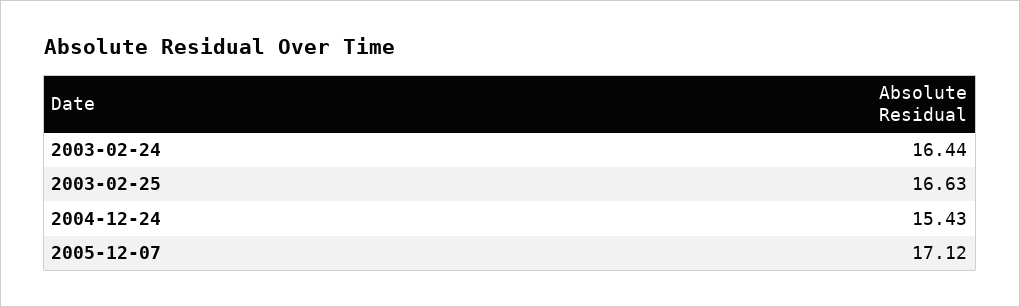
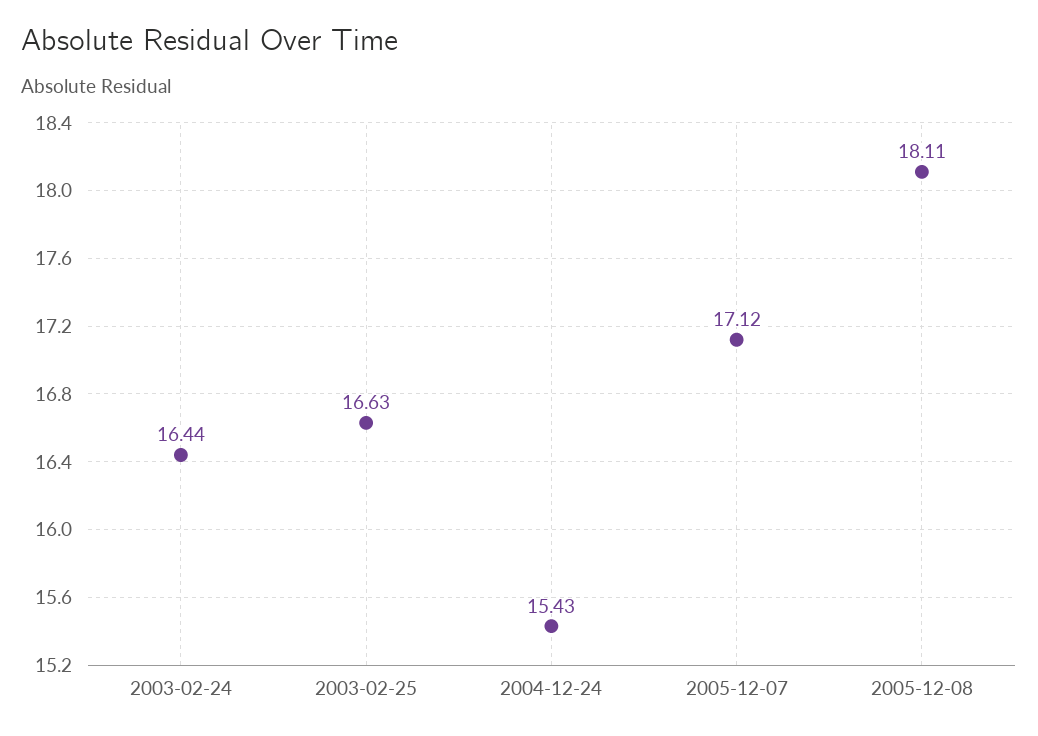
2005-12-08: none -> 18.11

